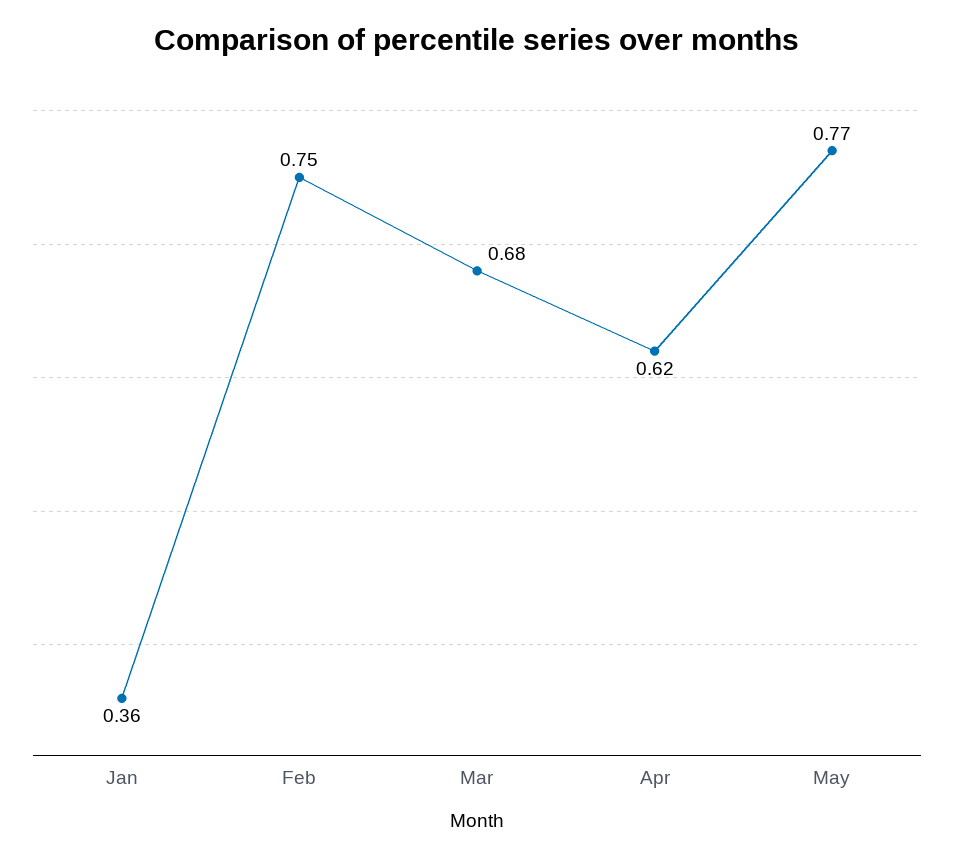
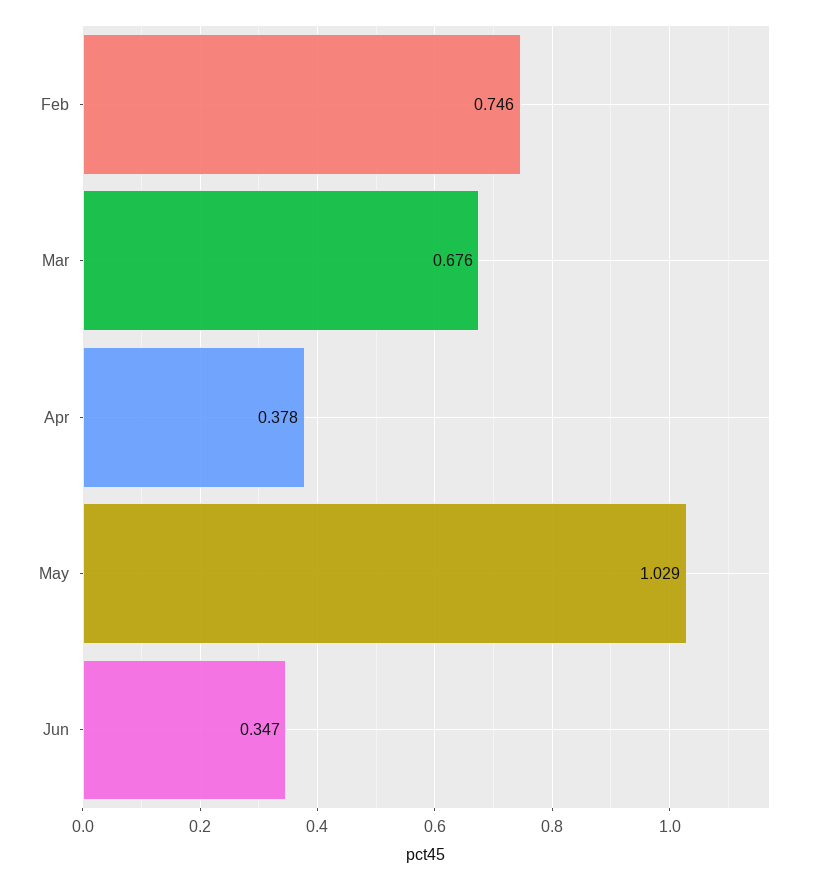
Jan: 0.36 -> none
Apr: 0.62 -> 0.378
May: 0.77 -> 1.029
Jun: none -> 0.347

